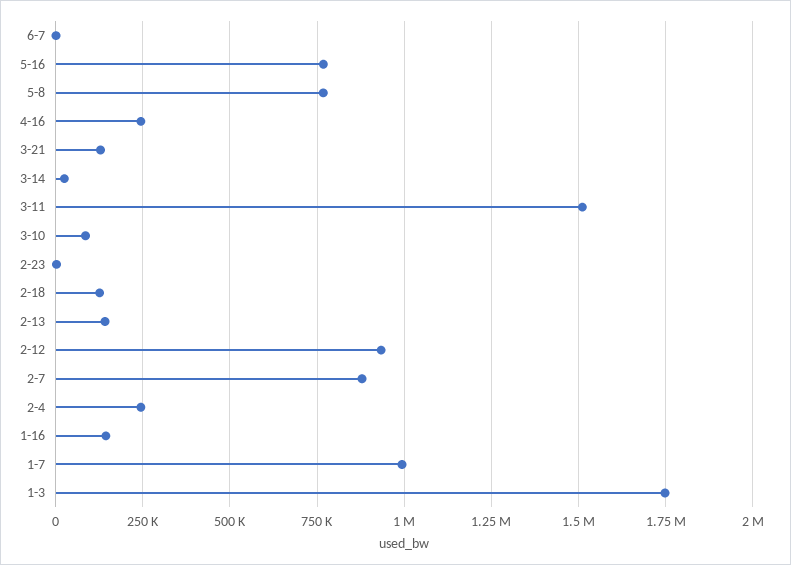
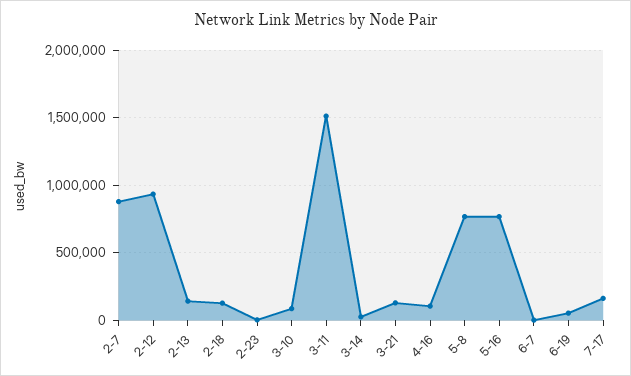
4-16: 250000 -> 100000
2-4: 250000 -> none
1-16: 150000 -> none
1-7: 1000000 -> none
1-3: 1750000 -> none
6-19: none -> 50000
7-17: none -> 150000

